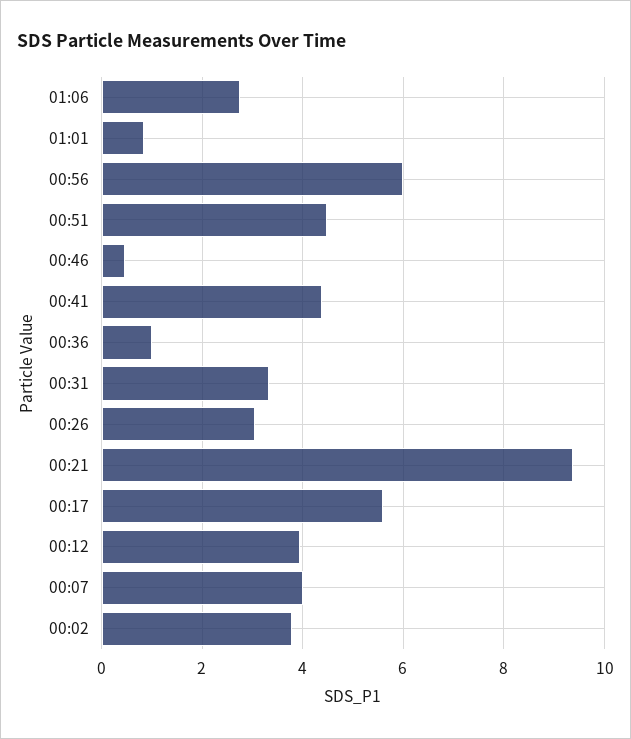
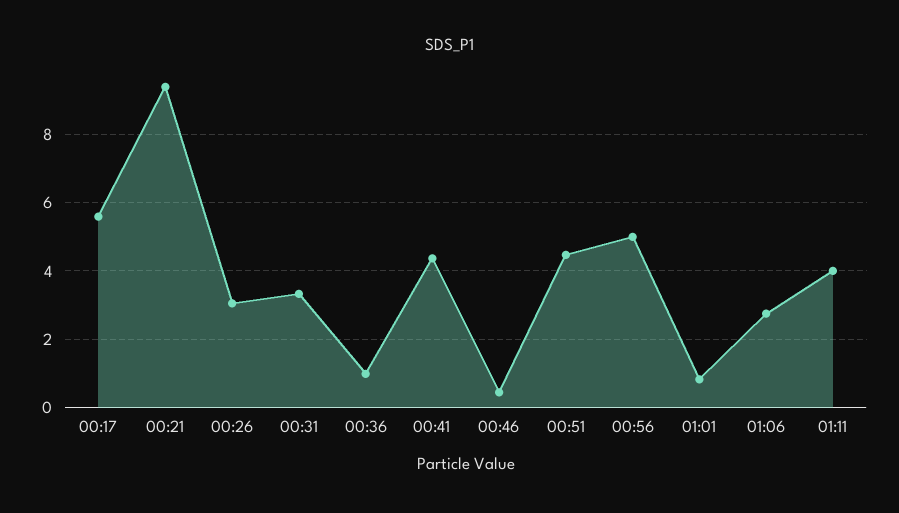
00:56: 6 -> 5
00:12: 4 -> none
00:07: 4 -> none
00:02: 3.8 -> none
01:11: none -> 4

